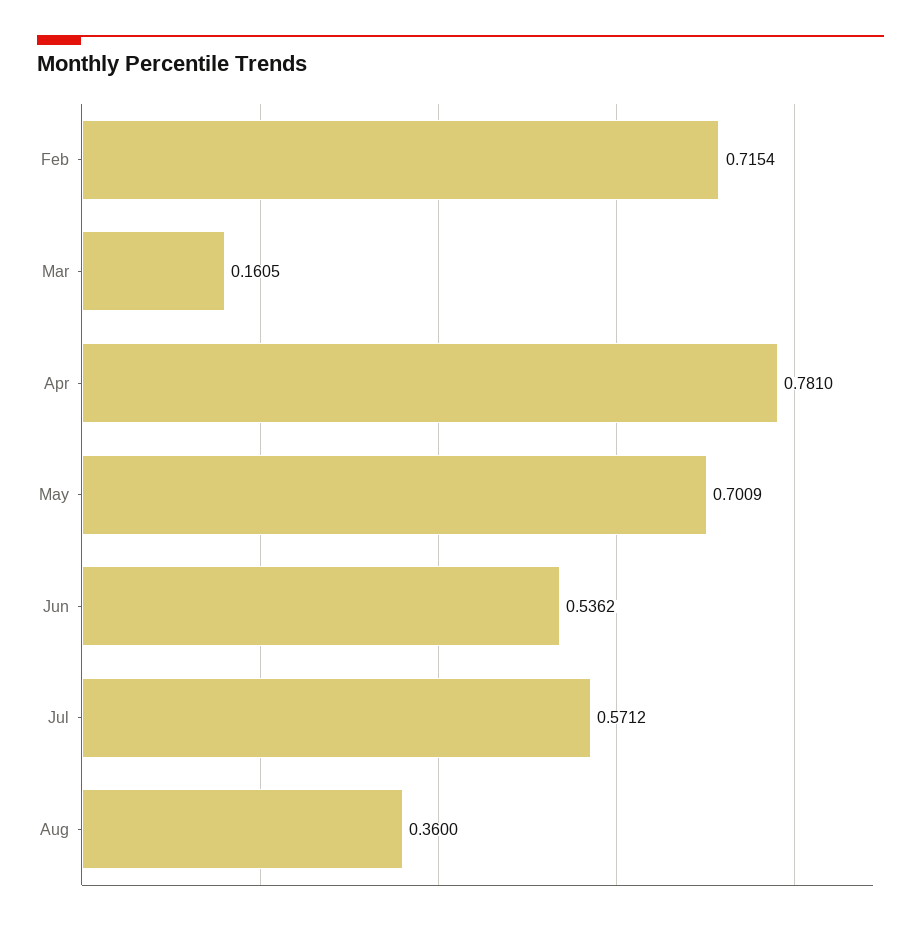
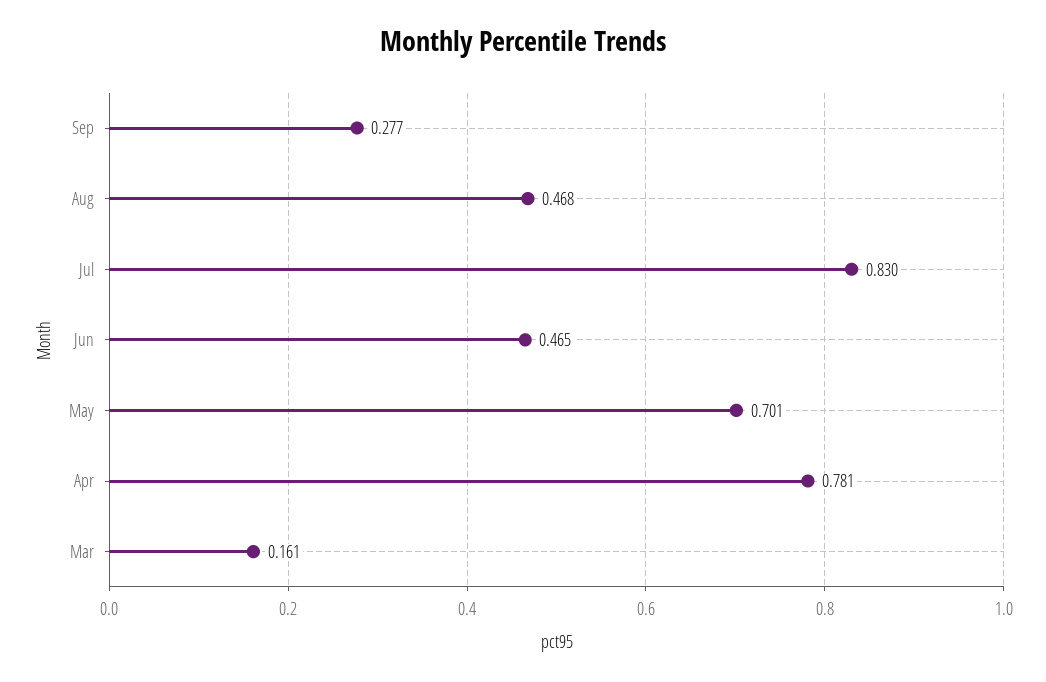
Feb: 0.7154 -> none
Jun: 0.5362 -> 0.465
Jul: 0.5712 -> 0.83
Aug: 0.36 -> 0.468
Sep: none -> 0.277

